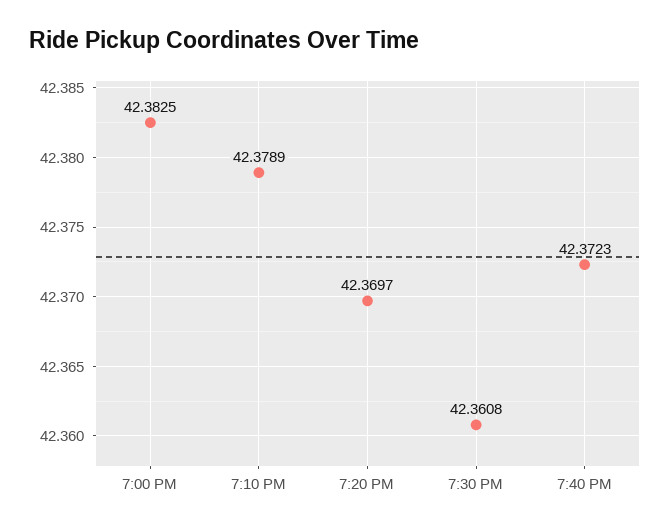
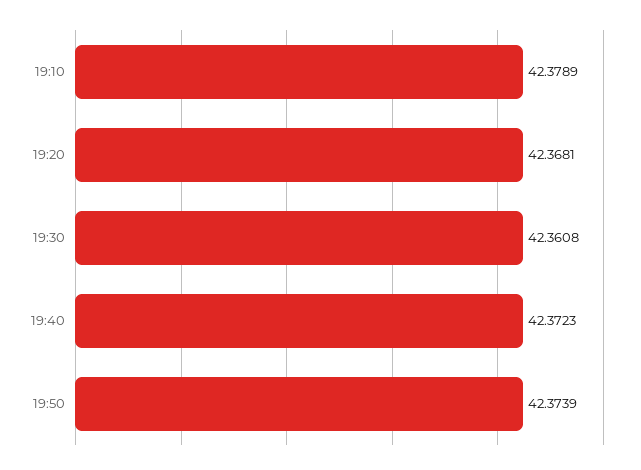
7:00 PM: 42.3825 -> none
7:20 PM: 42.3697 -> 42.3681
19:50: none -> 42.3739

